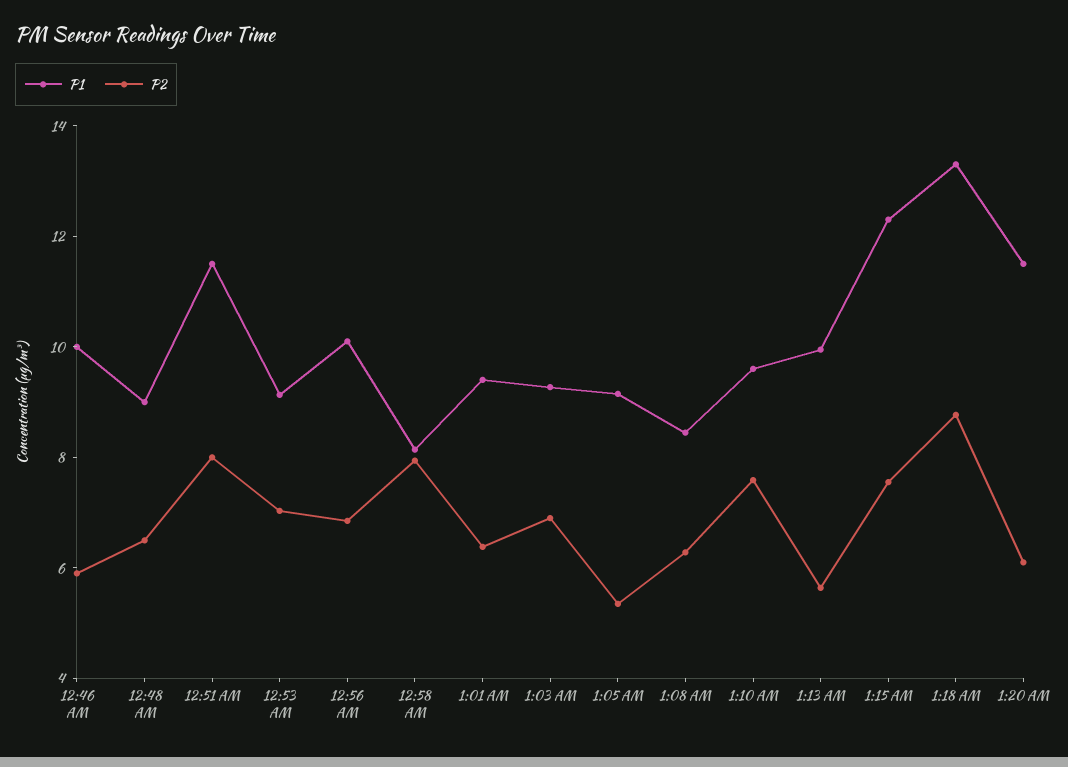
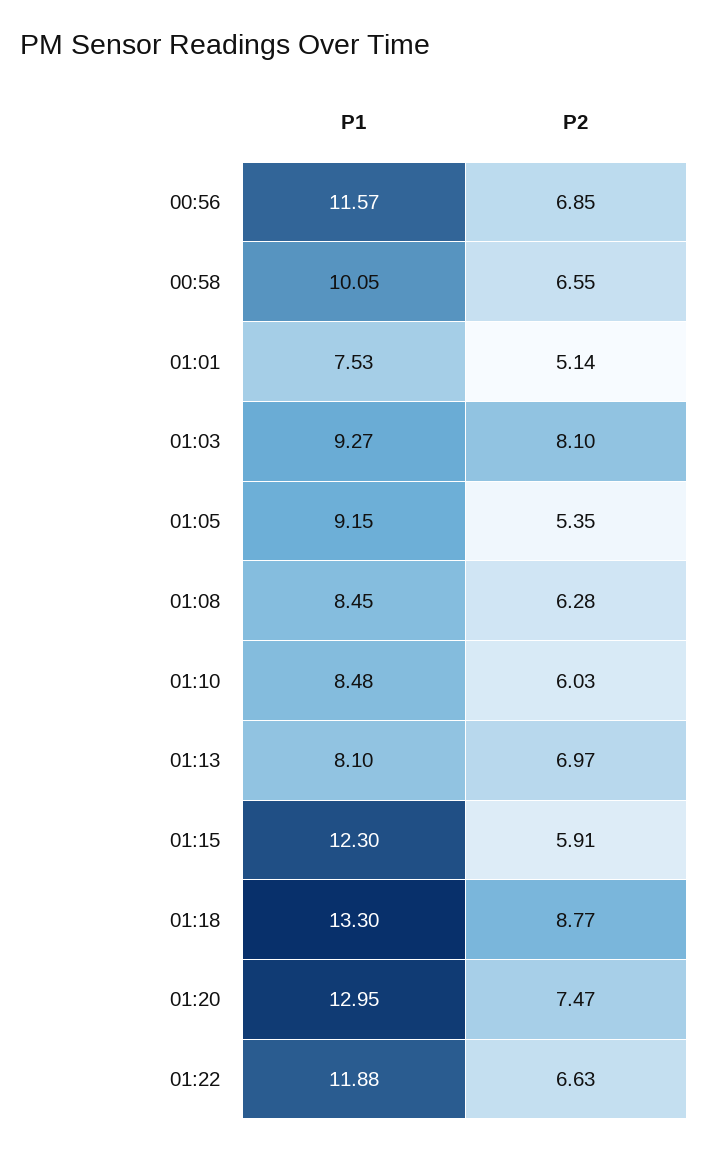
P1, 12:46 AM: 10 -> none
P2, 12:46 AM: 6 -> none
P1, 12:48 AM: 9 -> none
P2, 12:48 AM: 6.5 -> none
P1, 12:51 AM: 11.5 -> none
P2, 12:51 AM: 8 -> none
P1, 12:53 AM: 9 -> none
P2, 12:53 AM: 7 -> none
P1, 12:56 AM: 10 -> 11.57
P1, 12:58 AM: 8 -> 10.05
P2, 12:58 AM: 8 -> 6.55
P1, 1:01 AM: 9.5 -> 7.53
P2, 1:01 AM: 6.5 -> 5.14
P2, 1:03 AM: 7 -> 8.1
P1, 1:10 AM: 9.5 -> 8.48
P2, 1:10 AM: 7.5 -> 6.03
P1, 1:13 AM: 10 -> 8.1
P2, 1:13 AM: 5.5 -> 6.97
P2, 1:15 AM: 7.5 -> 5.91
P1, 1:20 AM: 11.5 -> 12.95
P2, 1:20 AM: 6 -> 7.47
P1, 01:22: none -> 11.88
P2, 01:22: none -> 6.63

